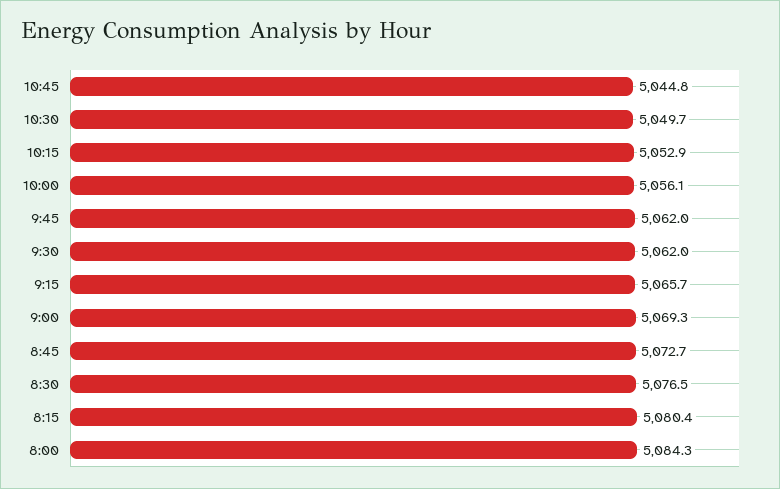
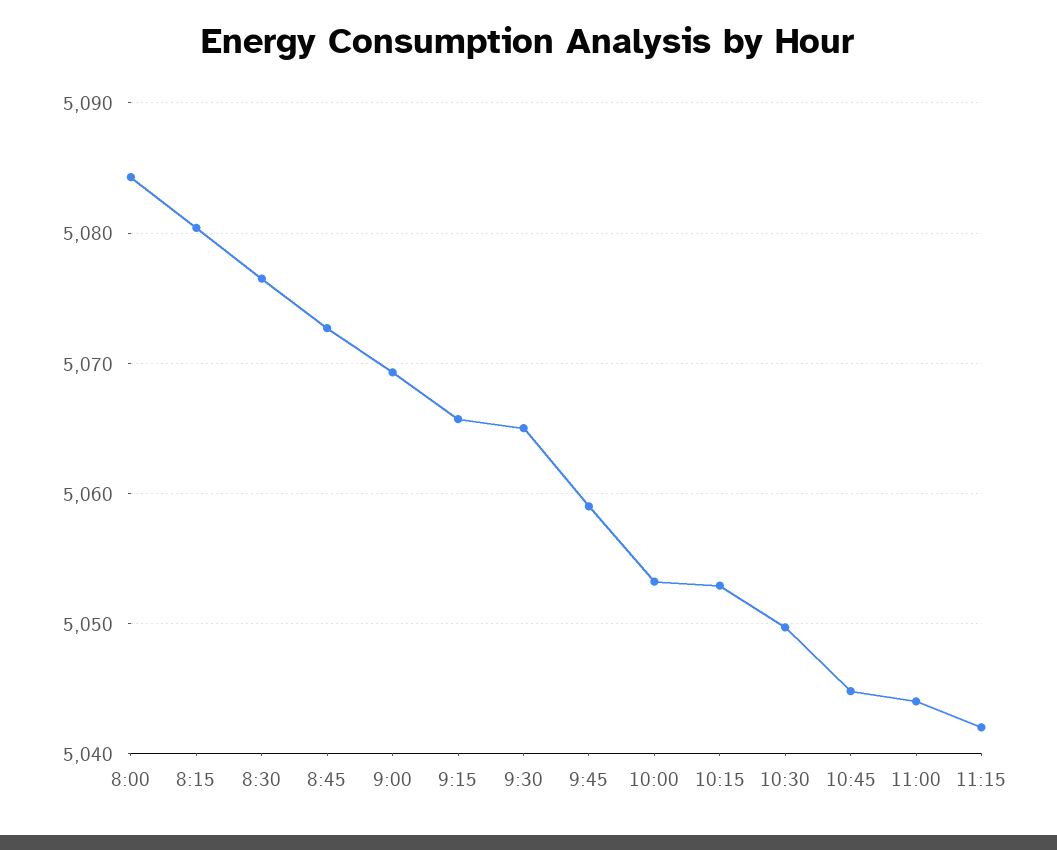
10:00: 5056.1 -> 5053
9:45: 5062 -> 5059
9:30: 5062 -> 5065
11:00: none -> 5044
11:15: none -> 5042

